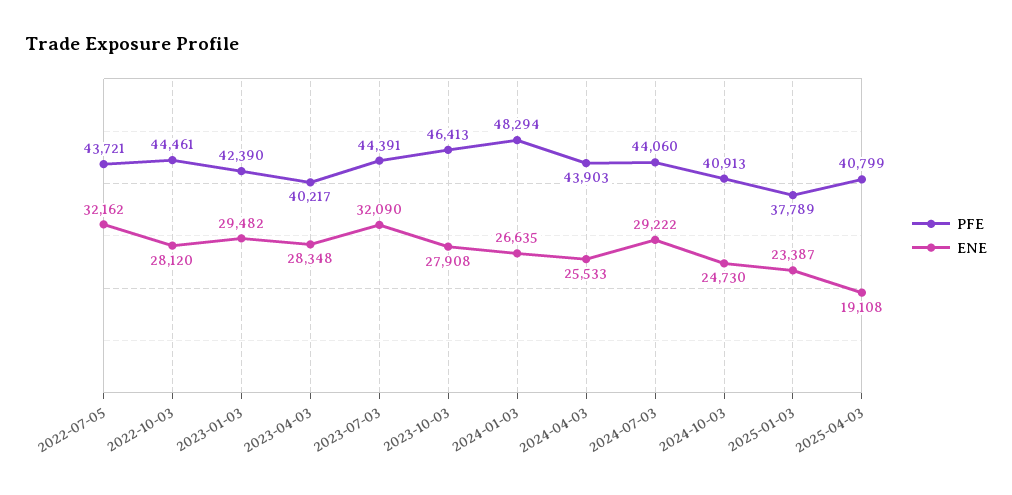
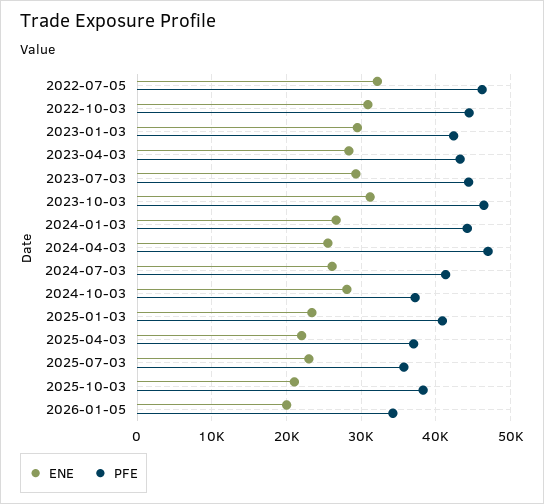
PFE, 2022-07-05: 43721 -> 46000
ENE, 2022-10-03: 28120 -> 31000
PFE, 2023-04-03: 40217 -> 43000
ENE, 2023-07-03: 32090 -> 29000
ENE, 2023-10-03: 27908 -> 31000
PFE, 2024-01-03: 48294 -> 44000
PFE, 2024-04-03: 43903 -> 47000
PFE, 2024-07-03: 44060 -> 41000
ENE, 2024-07-03: 29222 -> 26000
PFE, 2024-10-03: 40913 -> 37000
ENE, 2024-10-03: 24730 -> 28000
PFE, 2025-01-03: 37789 -> 41000
PFE, 2025-04-03: 40799 -> 37000
ENE, 2025-04-03: 19108 -> 22000
ENE, 2025-07-03: none -> 23000
PFE, 2025-07-03: none -> 36000
ENE, 2025-10-03: none -> 21000
PFE, 2025-10-03: none -> 38000
ENE, 2026-01-05: none -> 20000
PFE, 2026-01-05: none -> 34000

